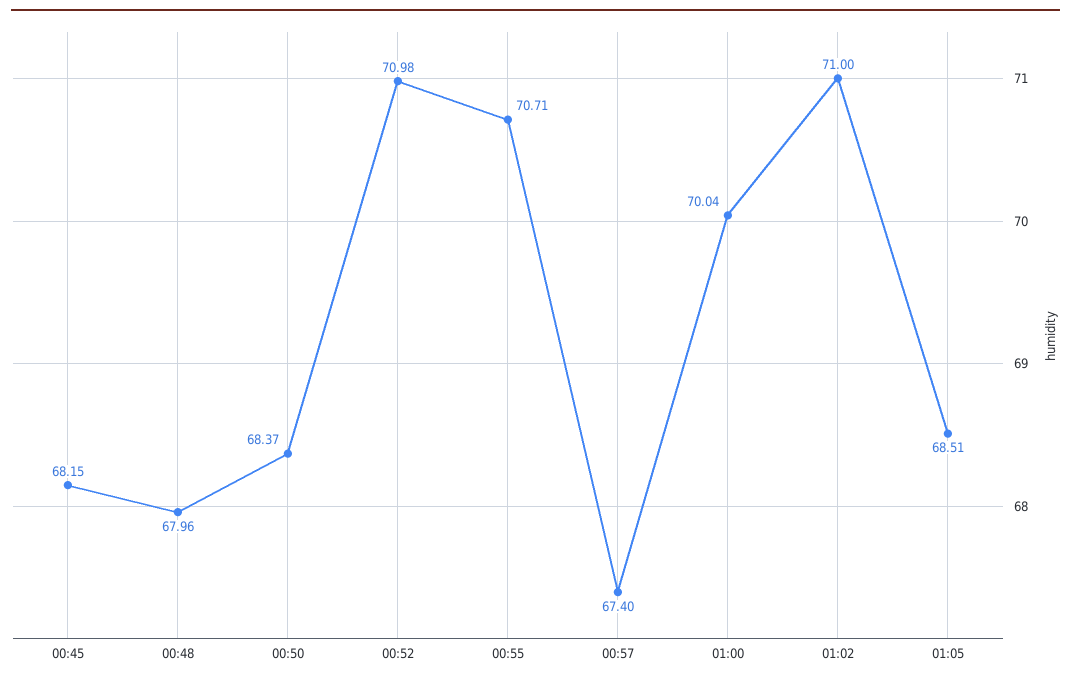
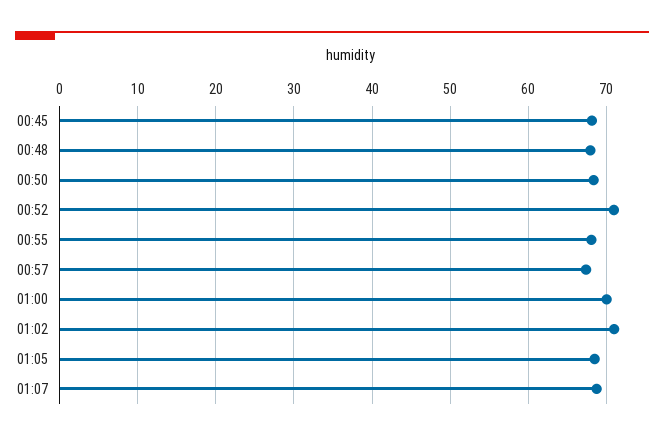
00:55: 70.71 -> 68
01:07: none -> 69

